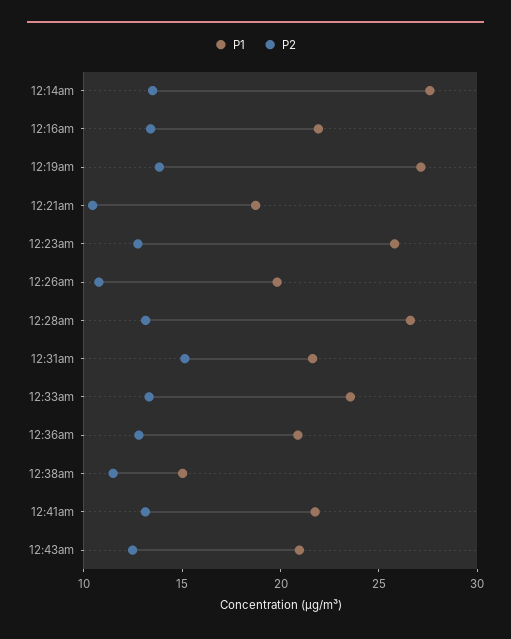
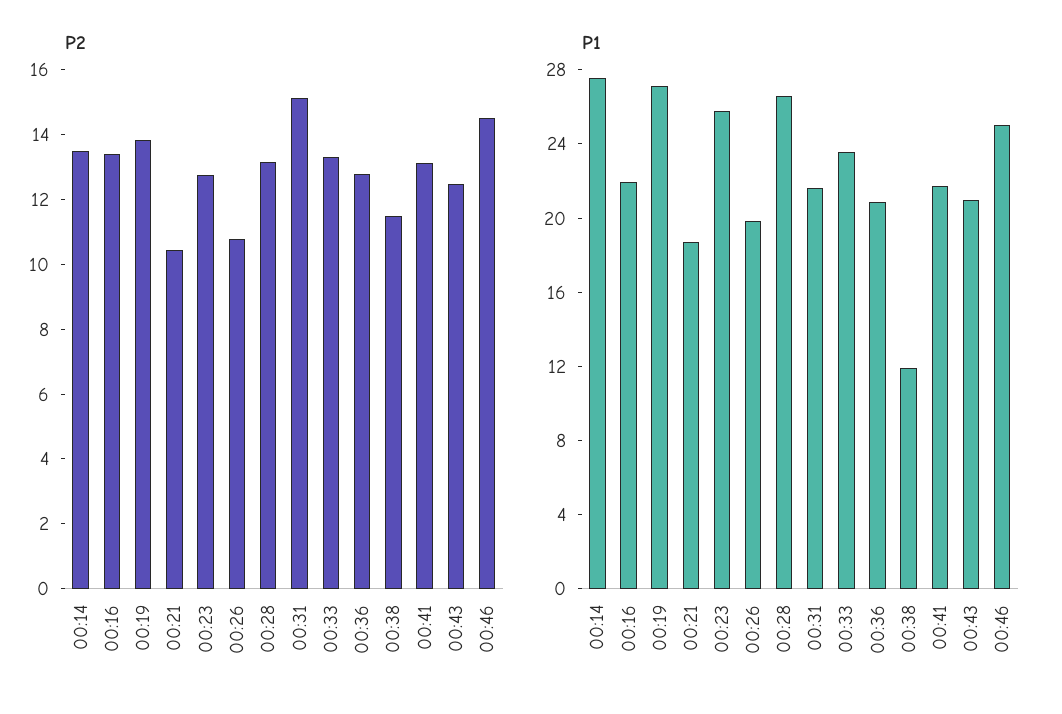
P1, 12:38am: 15 -> 12
P2, 00:46: none -> 14.5
P1, 00:46: none -> 25

